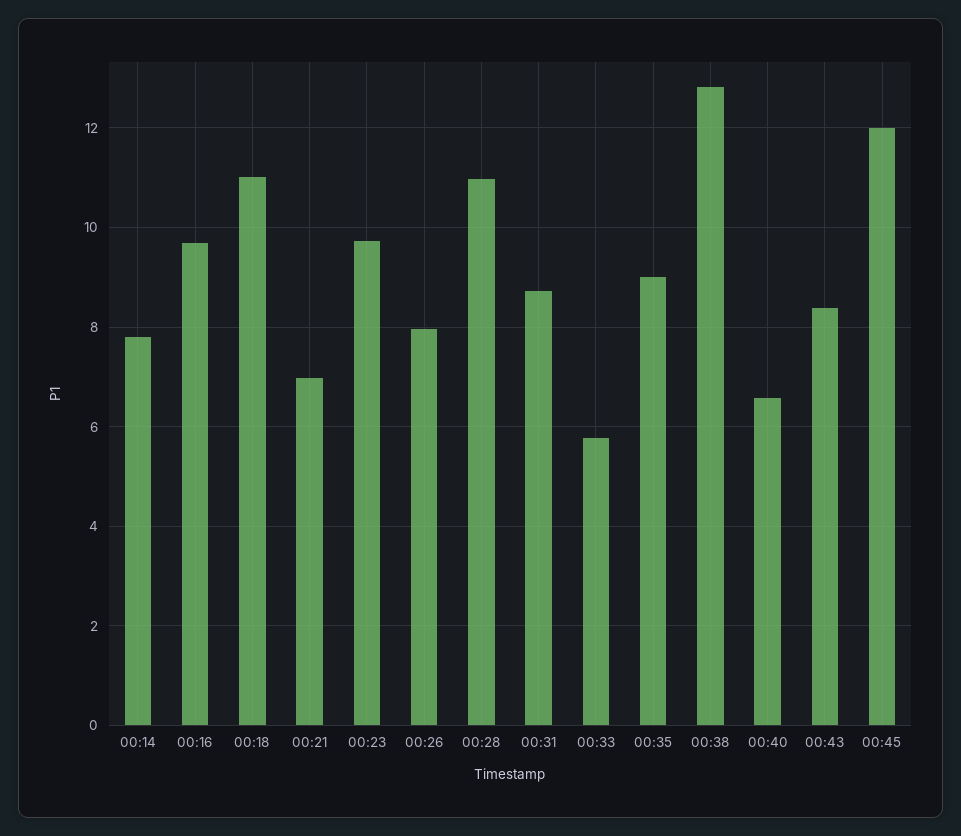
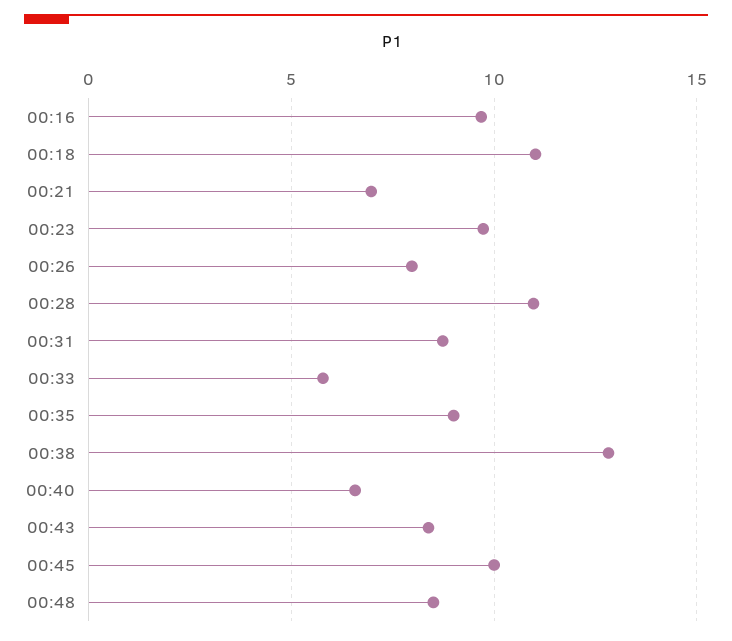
00:14: 7.8 -> none
00:45: 12 -> 10
00:48: none -> 8.5

